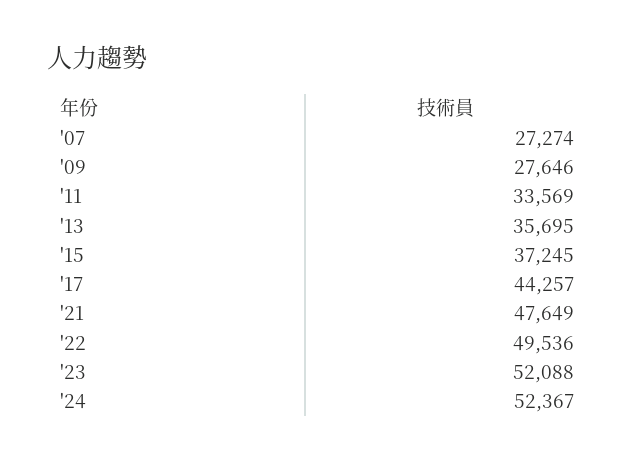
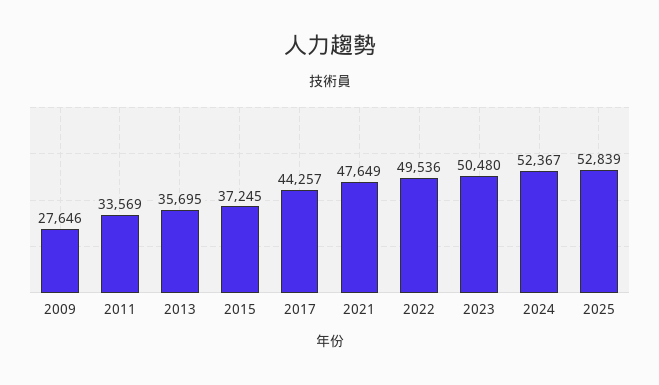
'07: 27274 -> none
'23: 52088 -> 50480
2025: none -> 52839

